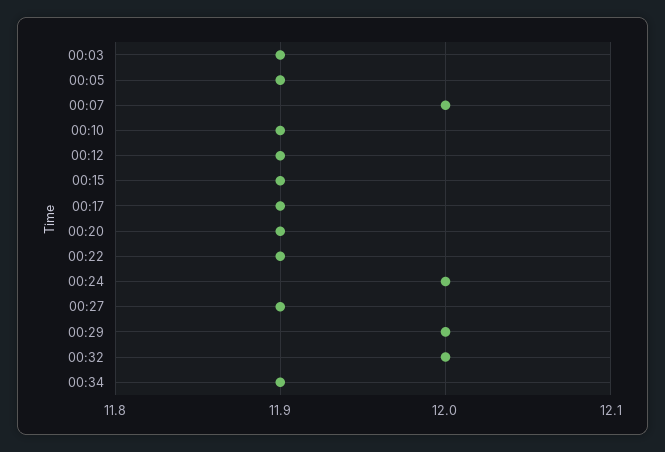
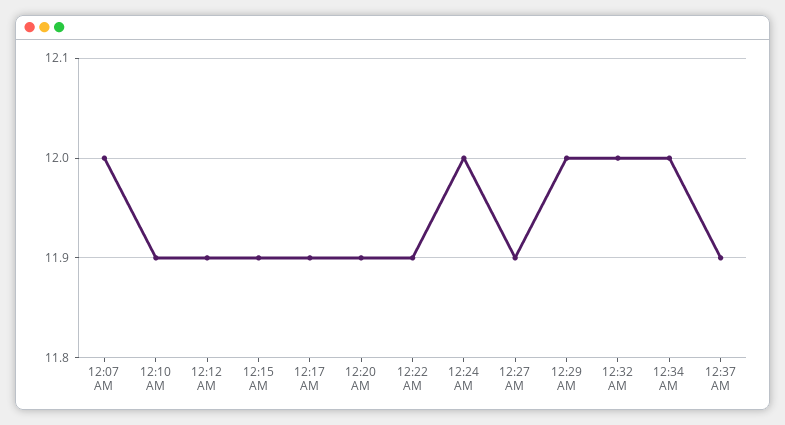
00:03: 11.9 -> none
00:05: 11.9 -> none
00:34: 11.9 -> 12
12:37 AM: none -> 11.9

